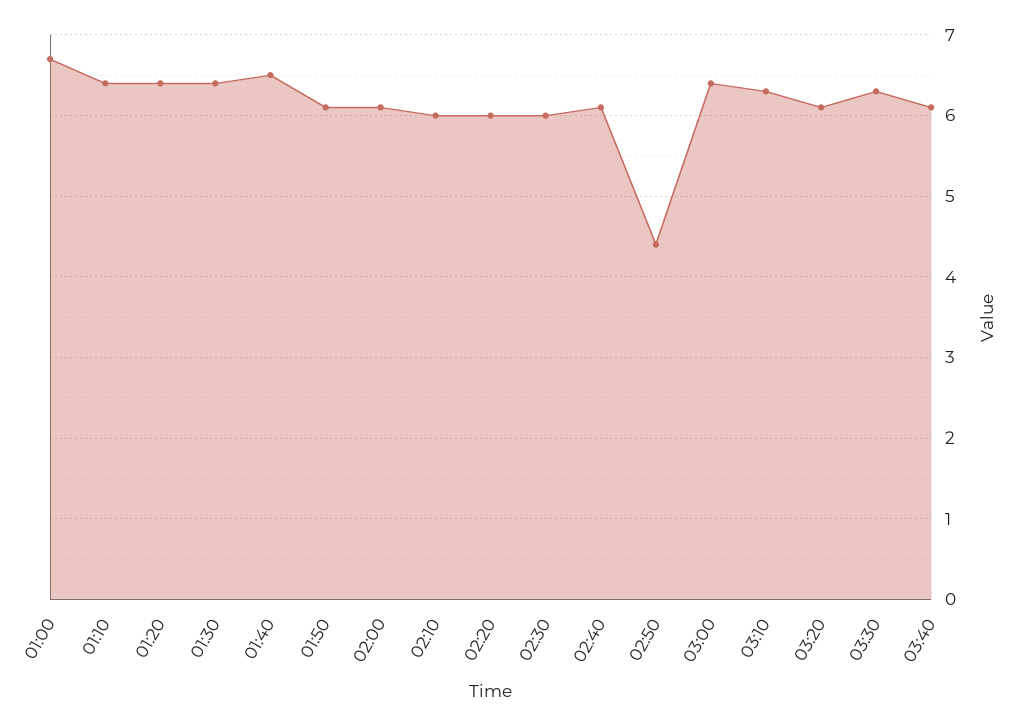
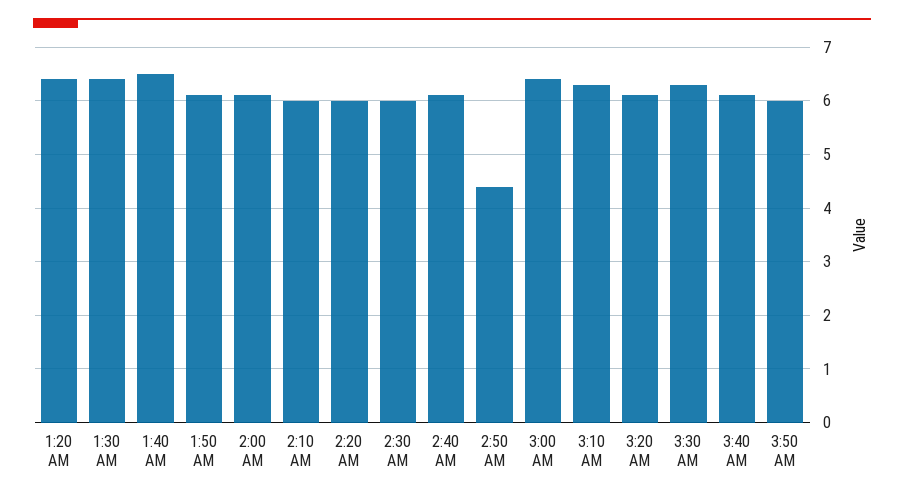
01:00: 6.7 -> none
01:10: 6.4 -> none
3:50 AM: none -> 6

